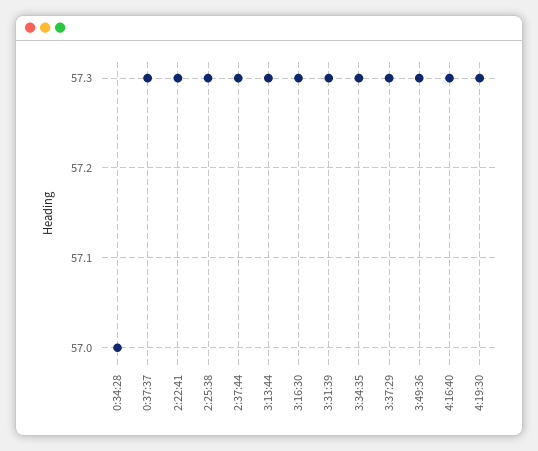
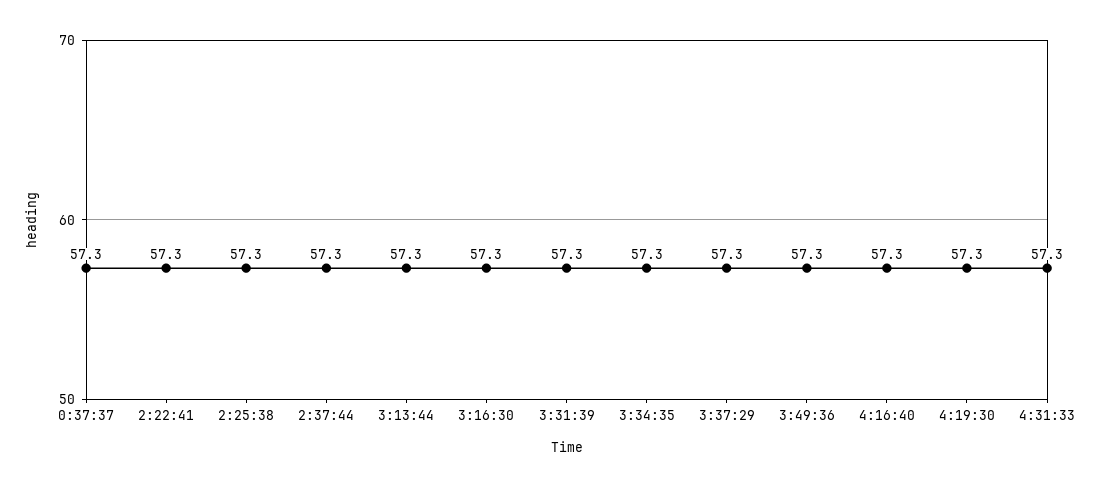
0:34:28: 57 -> none
4:31:33: none -> 57.3

